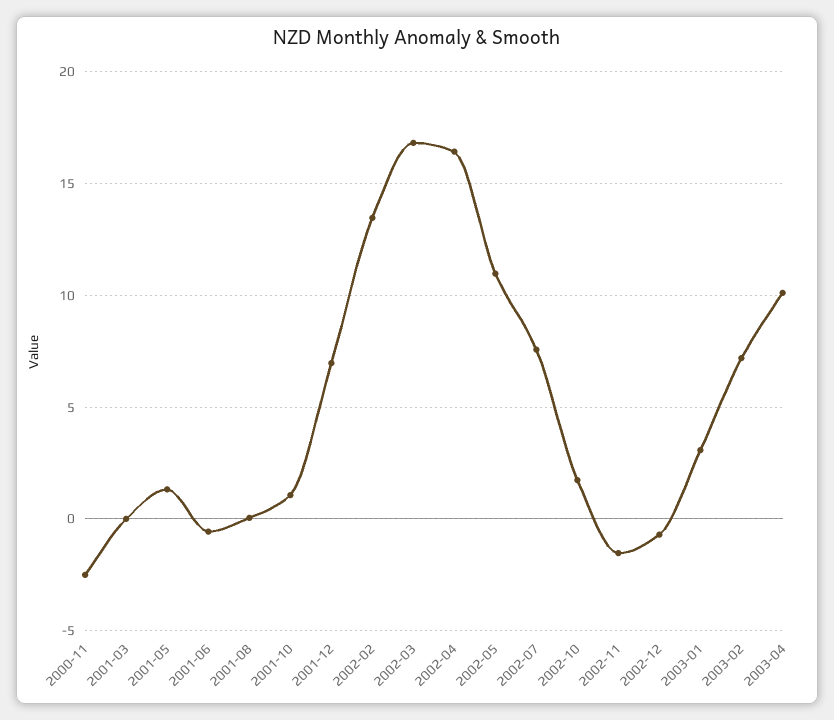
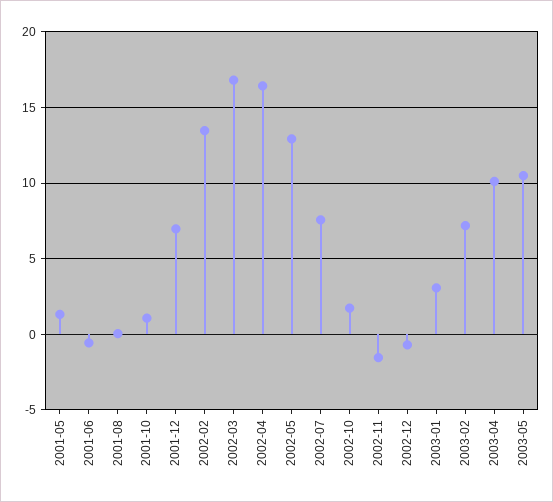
2000-11: -2.5 -> none
2001-03: 0 -> none
2002-05: 11 -> 13
2003-05: none -> 10.5

